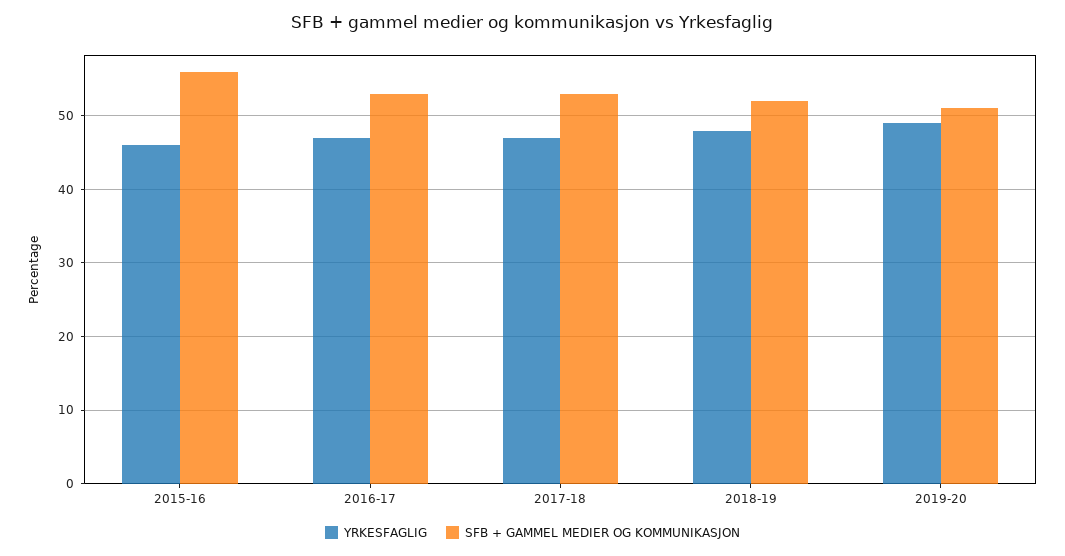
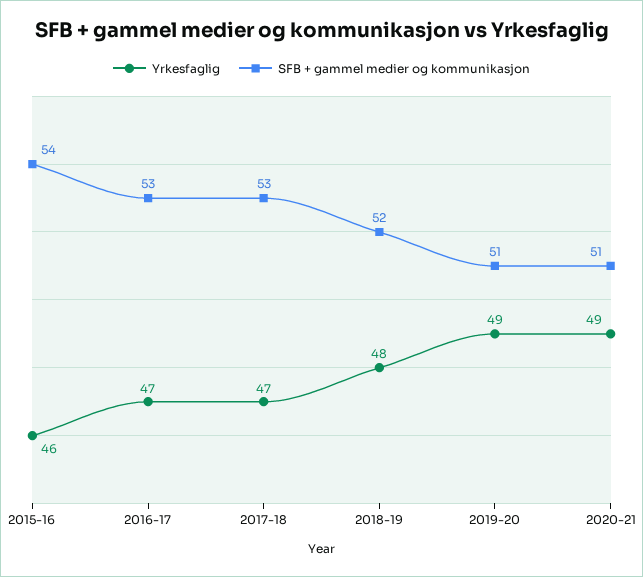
SFB + GAMMEL MEDIER OG KOMMUNIKASJON, 2015-16: 56 -> 54
YRKESFAGLIG, 2020-21: none -> 49
SFB + GAMMEL MEDIER OG KOMMUNIKASJON, 2020-21: none -> 51

